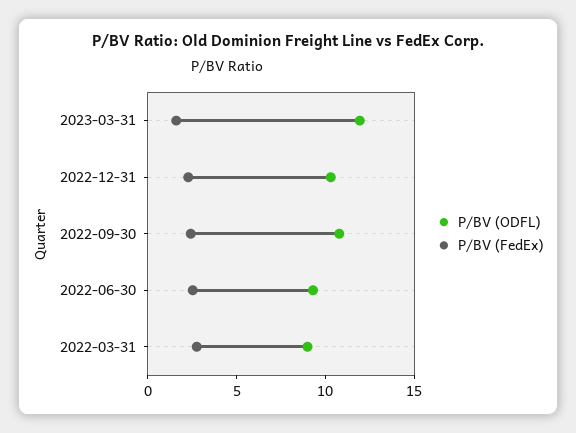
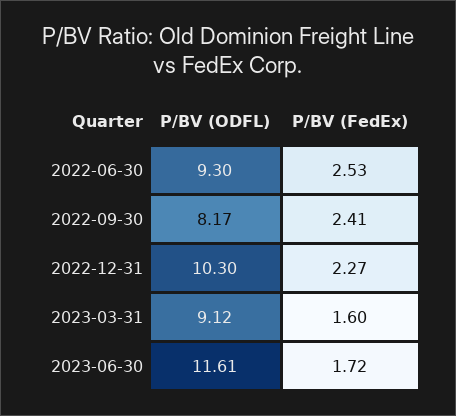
P/BV (ODFL), 2023-03-31: 12 -> 9.12
P/BV (ODFL), 2022-09-30: 11 -> 8.17
P/BV (ODFL), 2022-03-31: 9 -> none
P/BV (FedEx), 2022-03-31: 3 -> none
P/BV (ODFL), 2023-06-30: none -> 11.61
P/BV (FedEx), 2023-06-30: none -> 1.72

